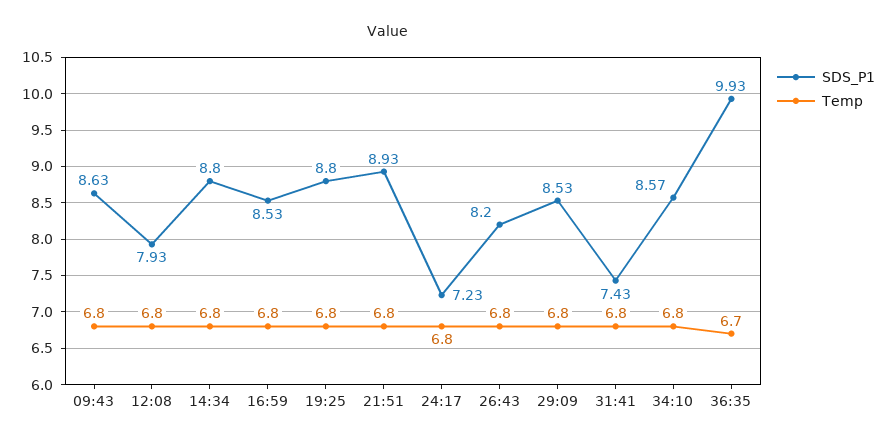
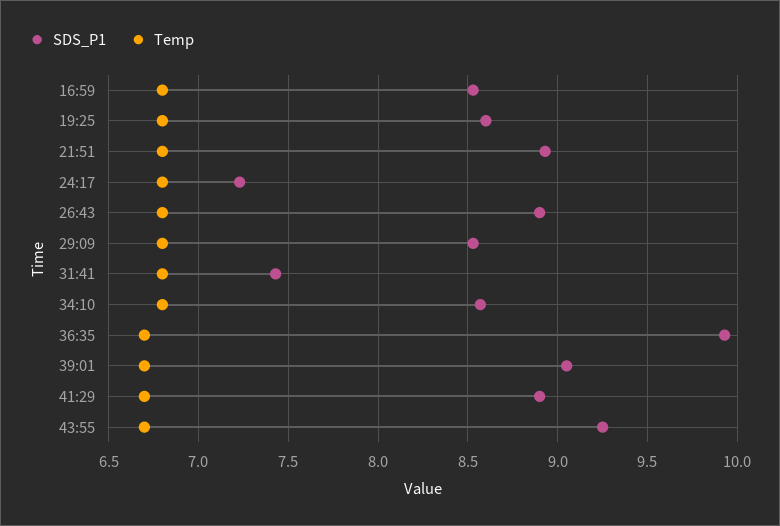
SDS_P1, 09:43: 8.63 -> none
Temp, 09:43: 6.8 -> none
SDS_P1, 12:08: 7.93 -> none
Temp, 12:08: 6.8 -> none
SDS_P1, 14:34: 8.8 -> none
Temp, 14:34: 6.8 -> none
SDS_P1, 19:25: 8.8 -> 8.6
SDS_P1, 26:43: 8.2 -> 8.9
SDS_P1, 39:01: none -> 9.05
Temp, 39:01: none -> 6.7
SDS_P1, 41:29: none -> 8.9
Temp, 41:29: none -> 6.7
SDS_P1, 43:55: none -> 9.25
Temp, 43:55: none -> 6.7

